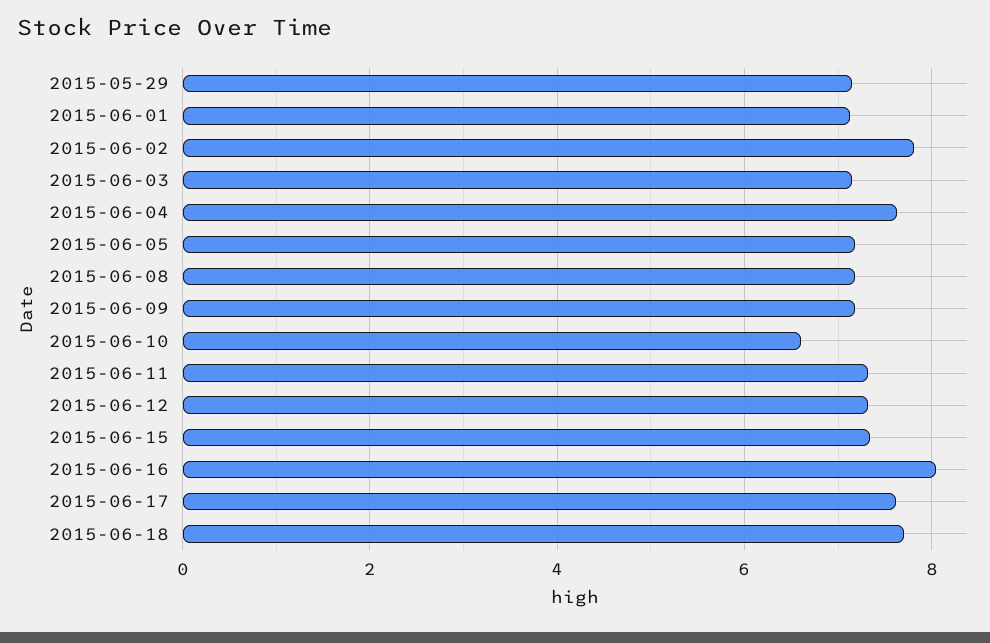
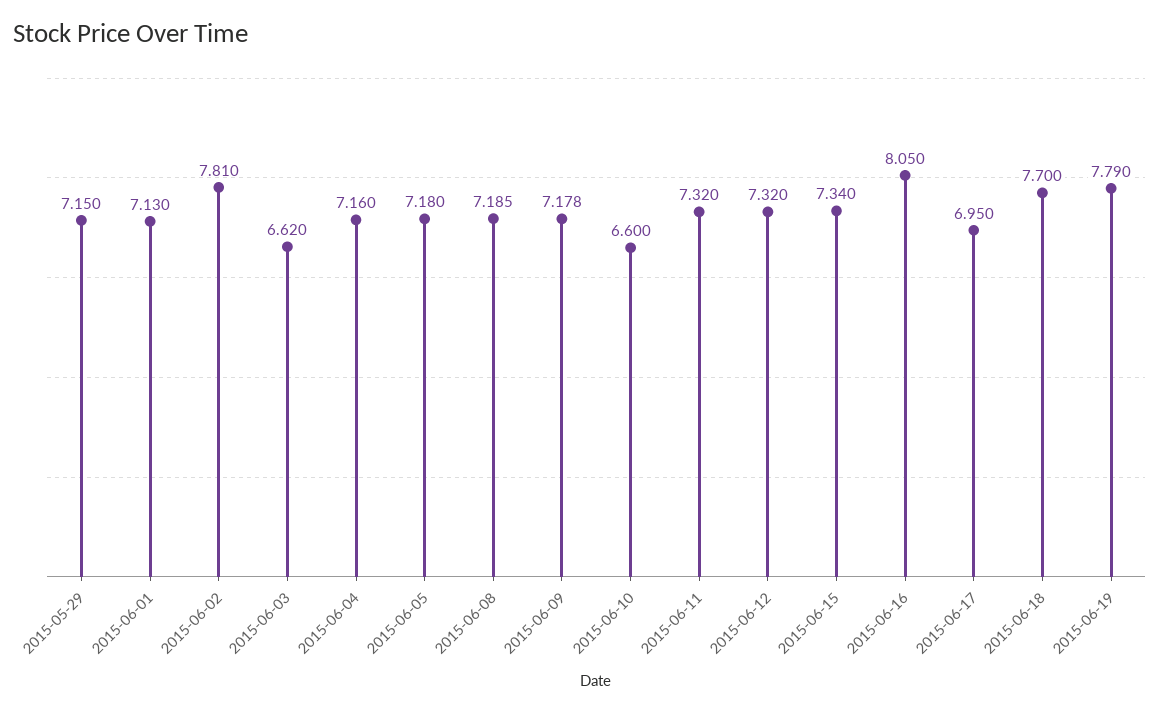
2015-06-03: 7.2 -> 6.62
2015-06-04: 7.6 -> 7.16
2015-06-17: 7.6 -> 6.95
2015-06-19: none -> 7.79

